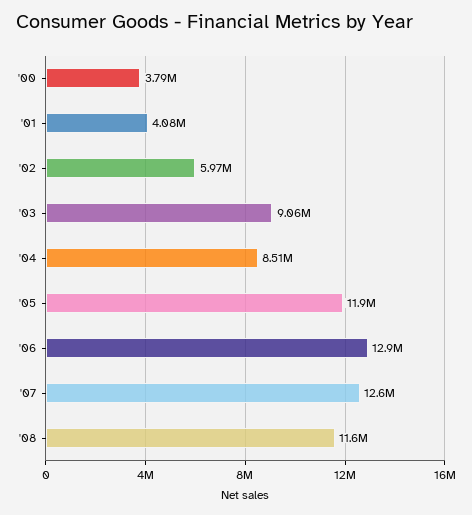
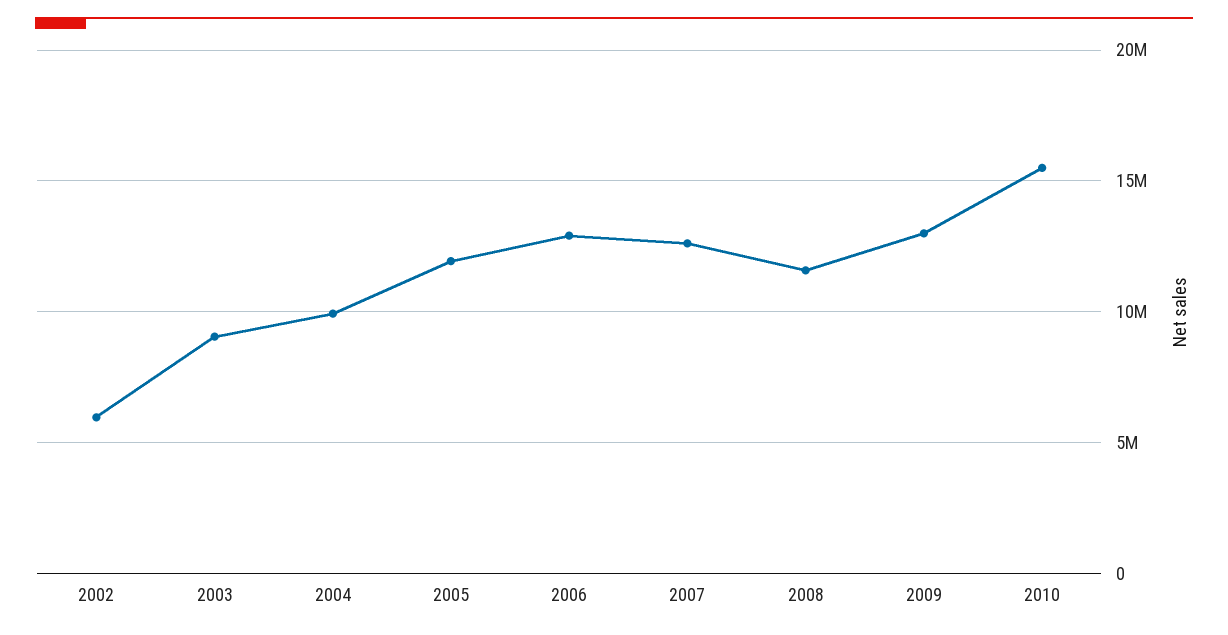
'00: 3790000 -> none
'01: 4080000 -> none
'04: 8510000 -> 10000000
2009: none -> 13000000
2010: none -> 15500000

